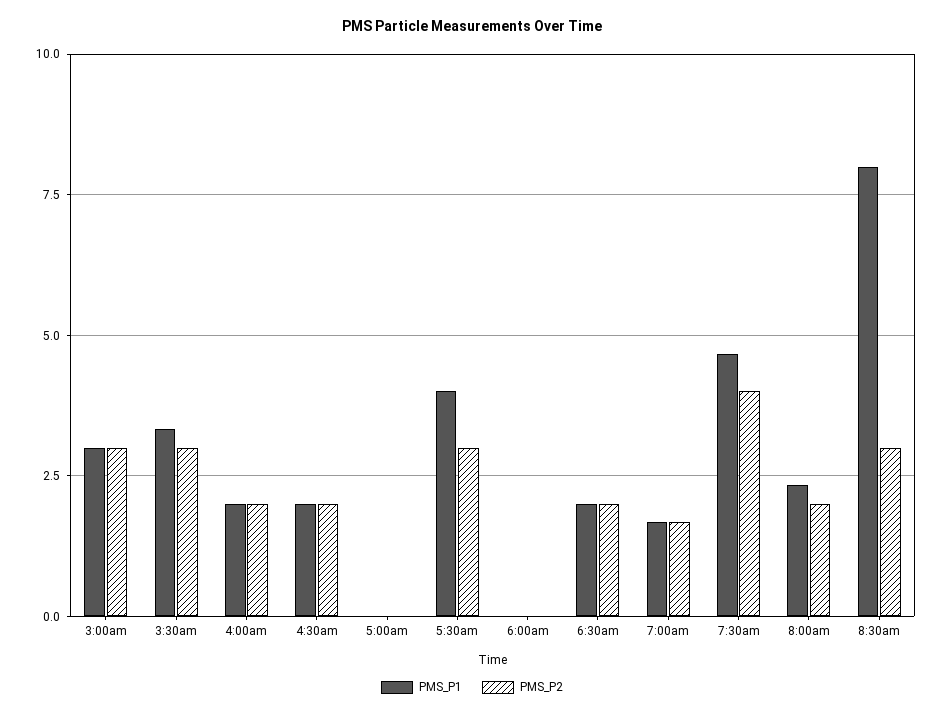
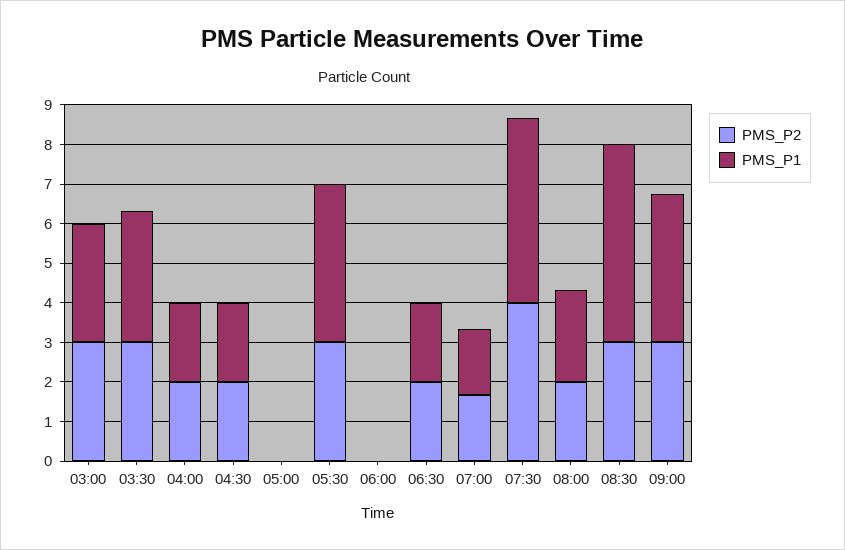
PMS_P1, 8:30am: 8 -> 5
PMS_P2, 09:00: none -> 3
PMS_P1, 09:00: none -> 3.75

